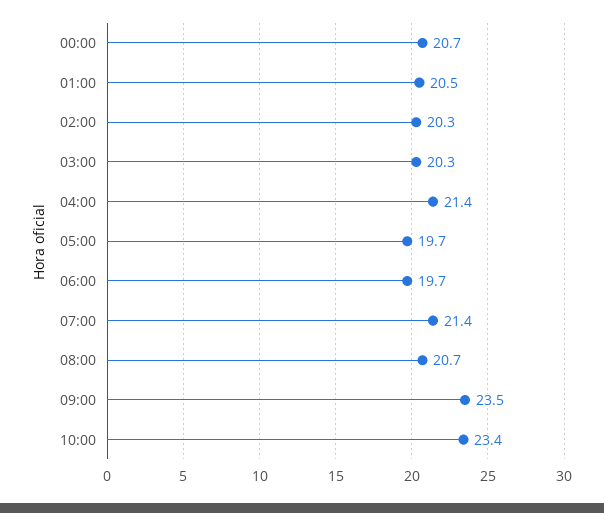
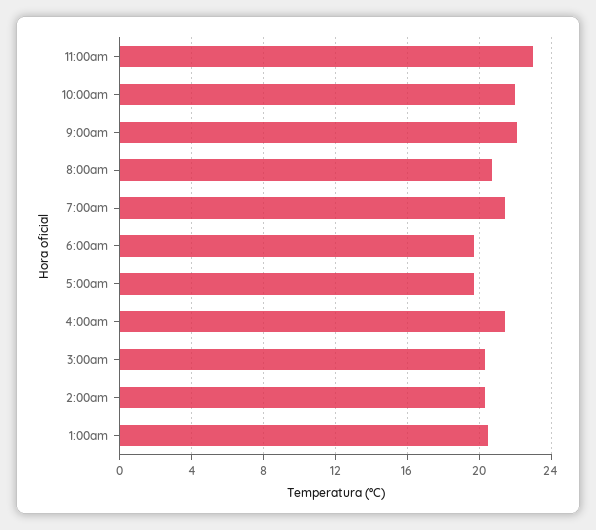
00:00: 20.7 -> none
09:00: 23.5 -> 22
10:00: 23.4 -> 22
11:00am: none -> 23

